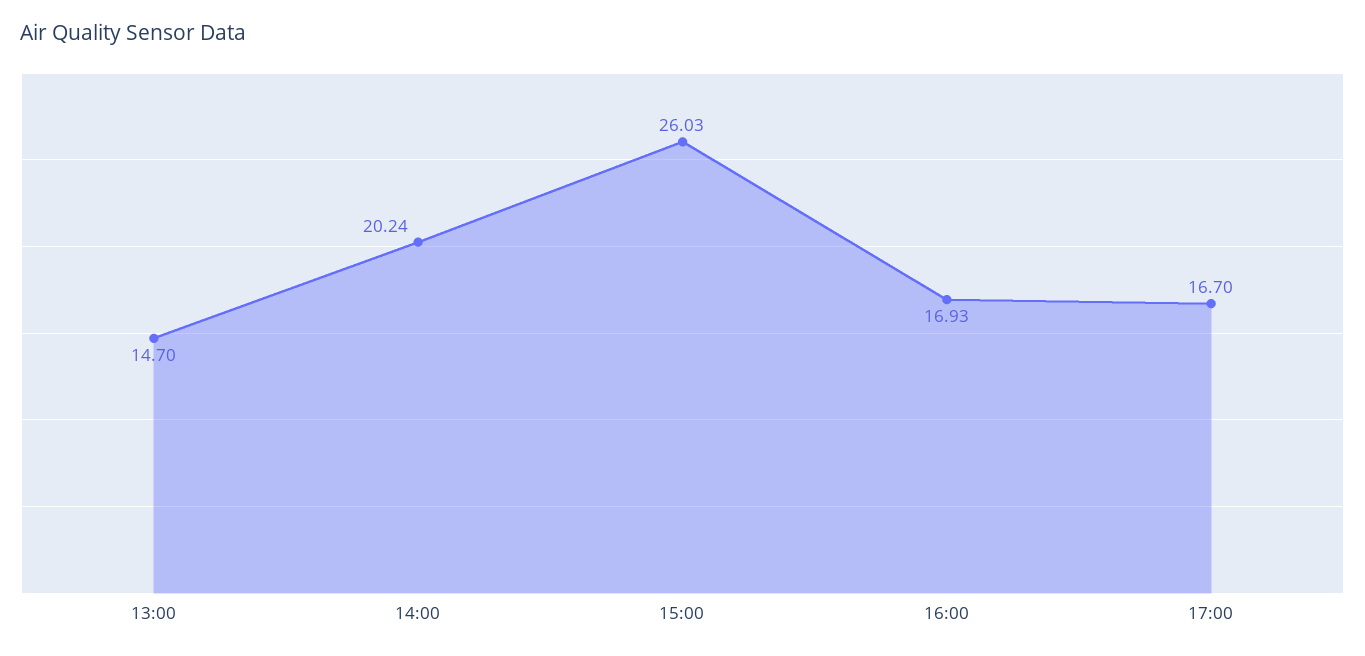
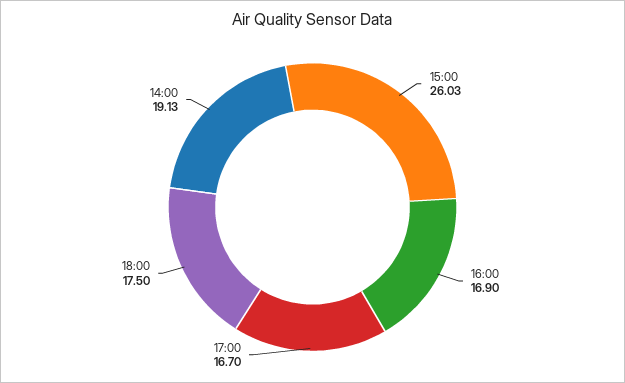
13:00: 14.7 -> none
14:00: 20.24 -> 19.13
16:00: 16.93 -> 16.9
18:00: none -> 17.5

